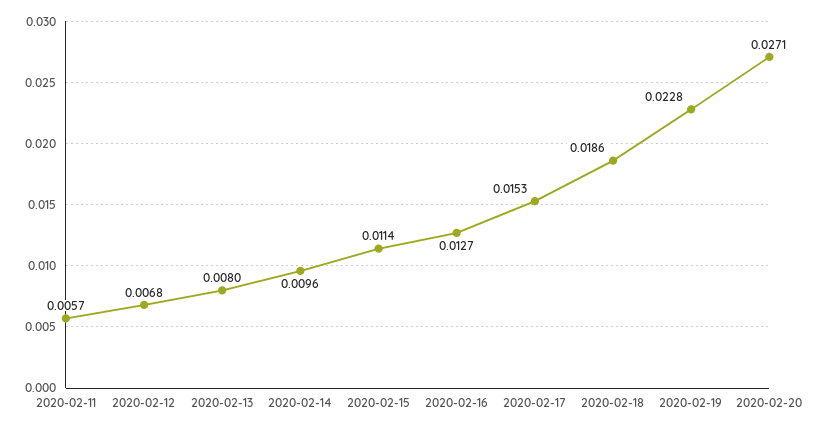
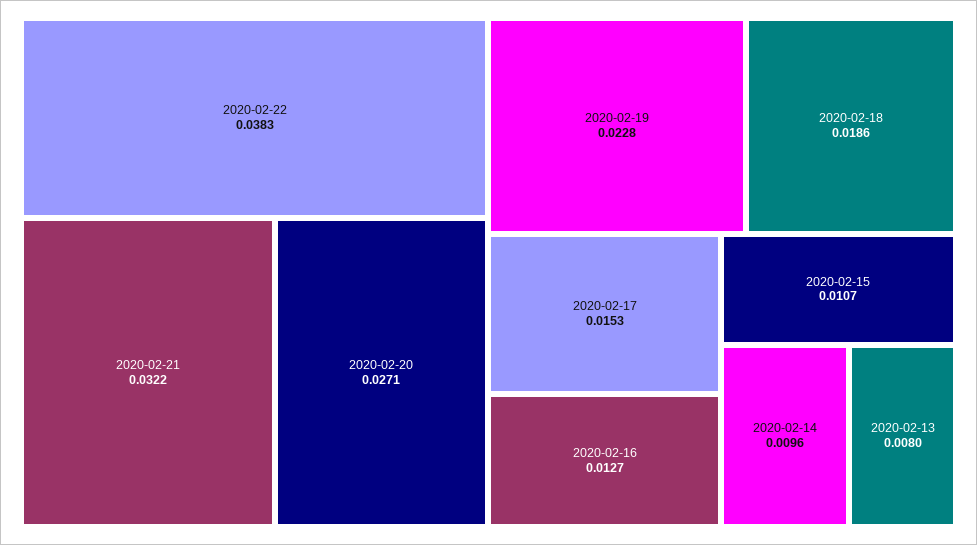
2020-02-11: 0.0057 -> none
2020-02-12: 0.0068 -> none
2020-02-15: 0.0114 -> 0.0107
2020-02-22: none -> 0.0383
2020-02-21: none -> 0.0322

